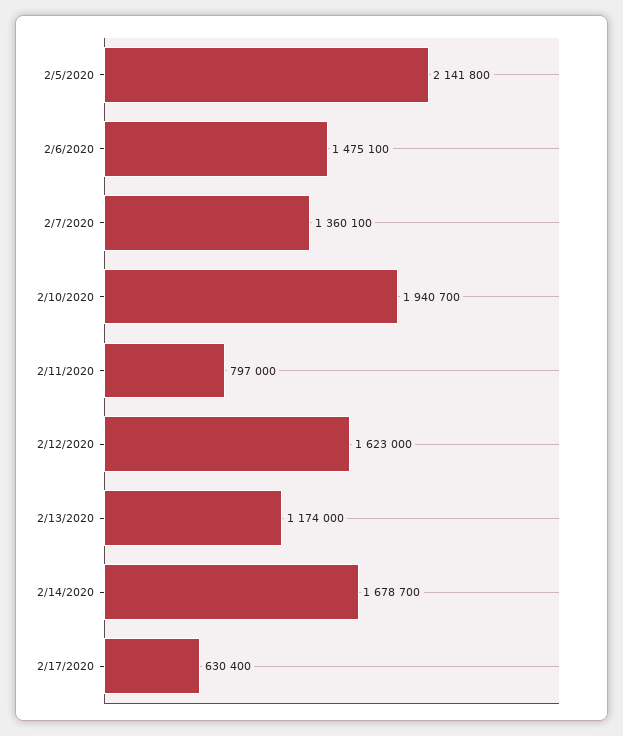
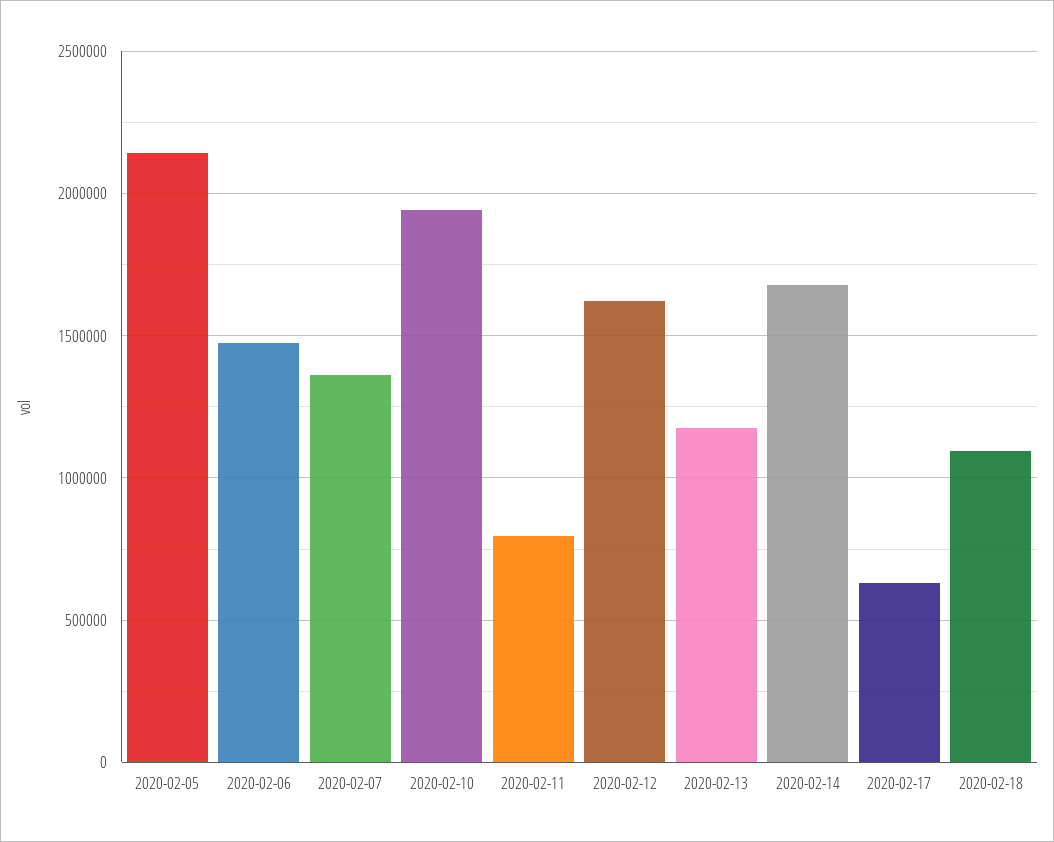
2020-02-18: none -> 1100000

